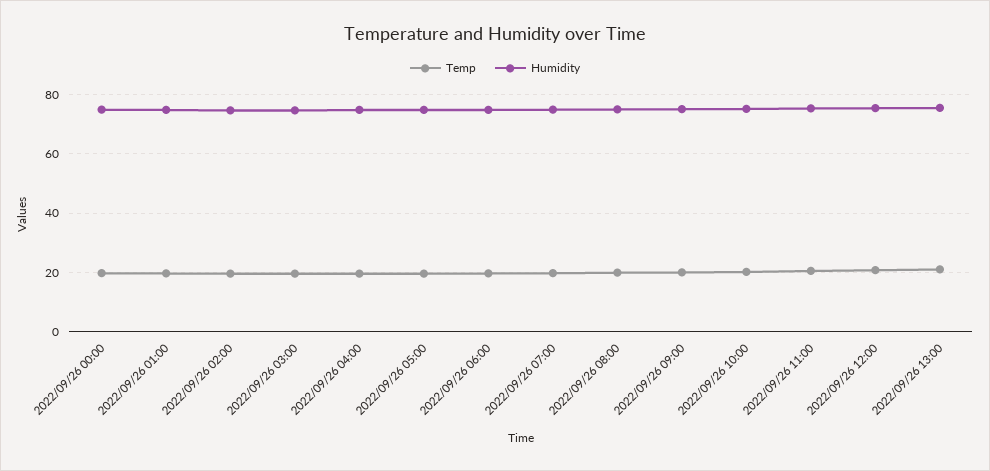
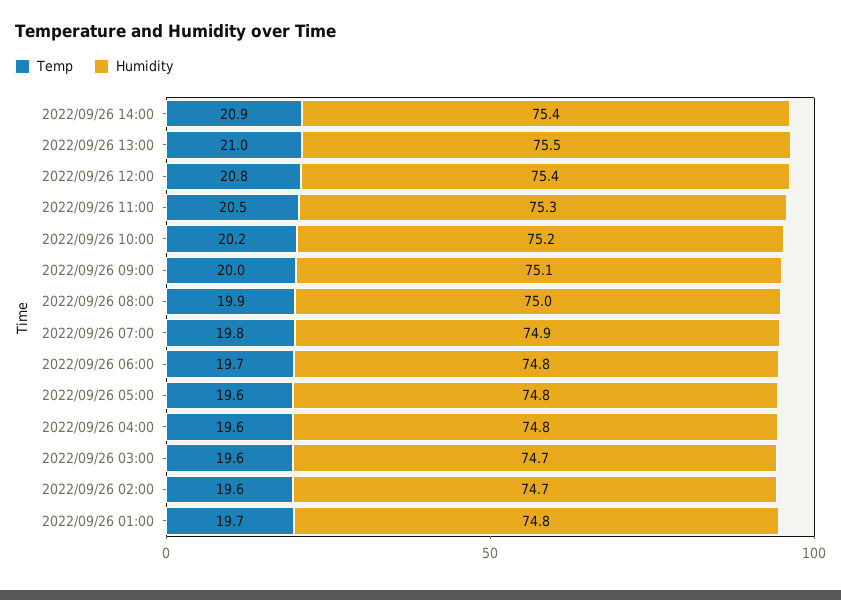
Temp, 2022/09/26 00:00: 20 -> none
Humidity, 2022/09/26 00:00: 75 -> none
Temp, 2022/09/26 14:00: none -> 20.9
Humidity, 2022/09/26 14:00: none -> 75.4

